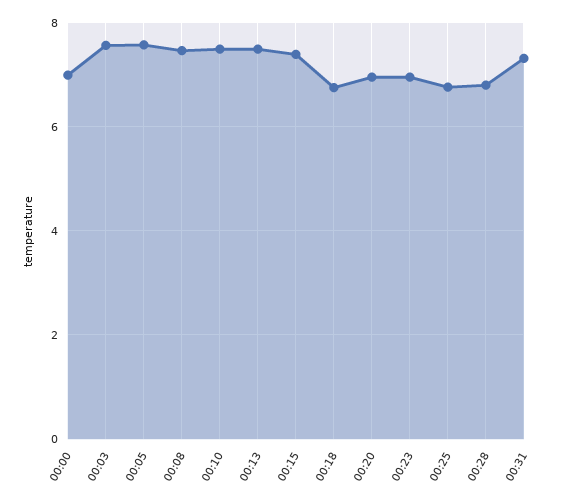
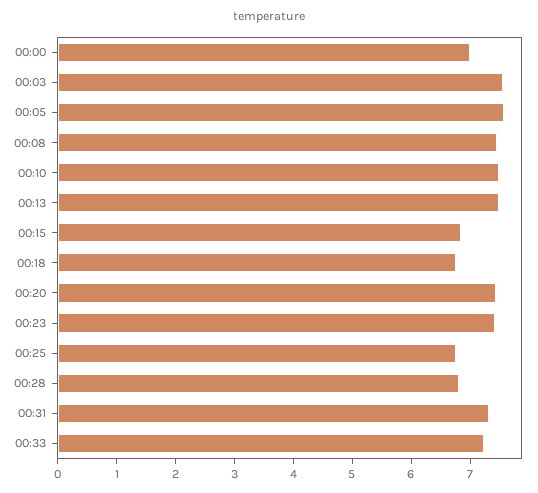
00:15: 7.4 -> 6.8
00:20: 7 -> 7.4
00:23: 7 -> 7.4
00:33: none -> 7.2

